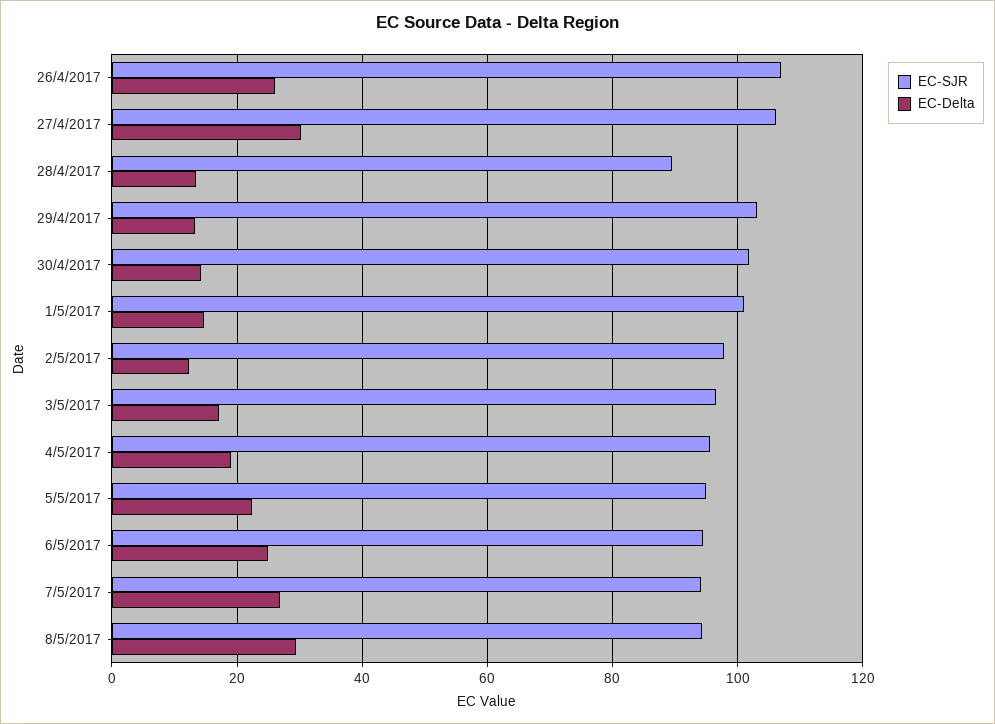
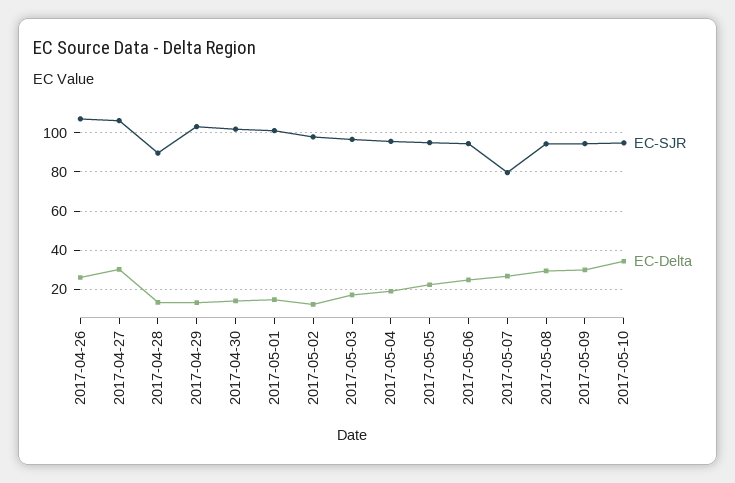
EC-SJR, 7/5/2017: 94 -> 80
EC-SJR, 2017-05-09: none -> 95
EC-Delta, 2017-05-09: none -> 30
EC-SJR, 2017-05-10: none -> 95
EC-Delta, 2017-05-10: none -> 35

